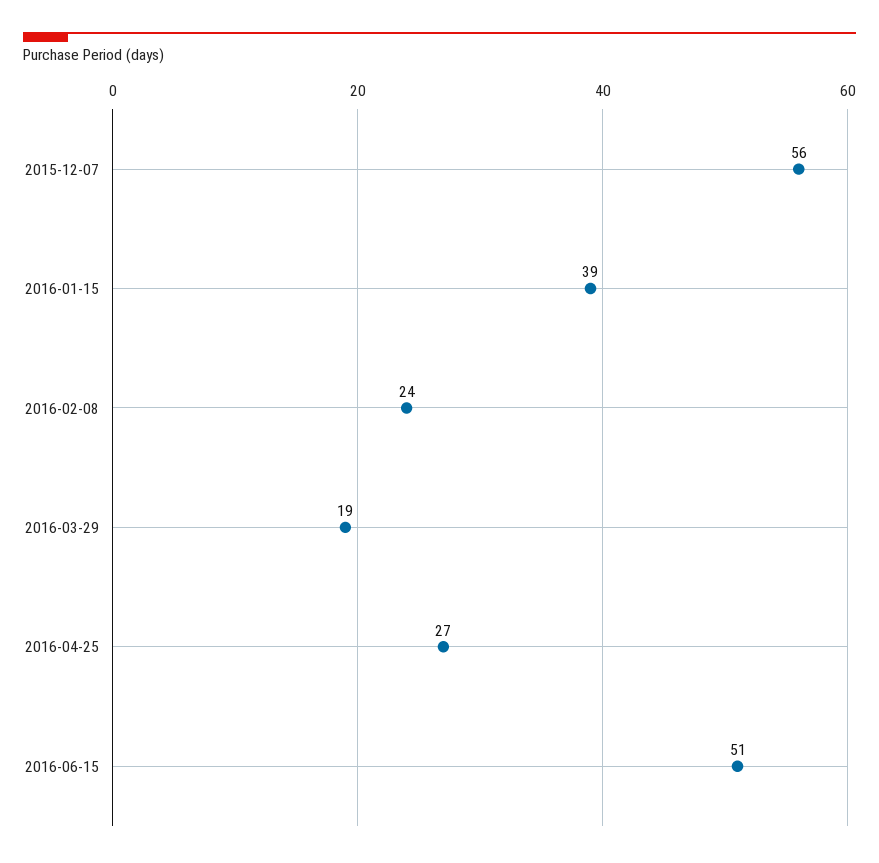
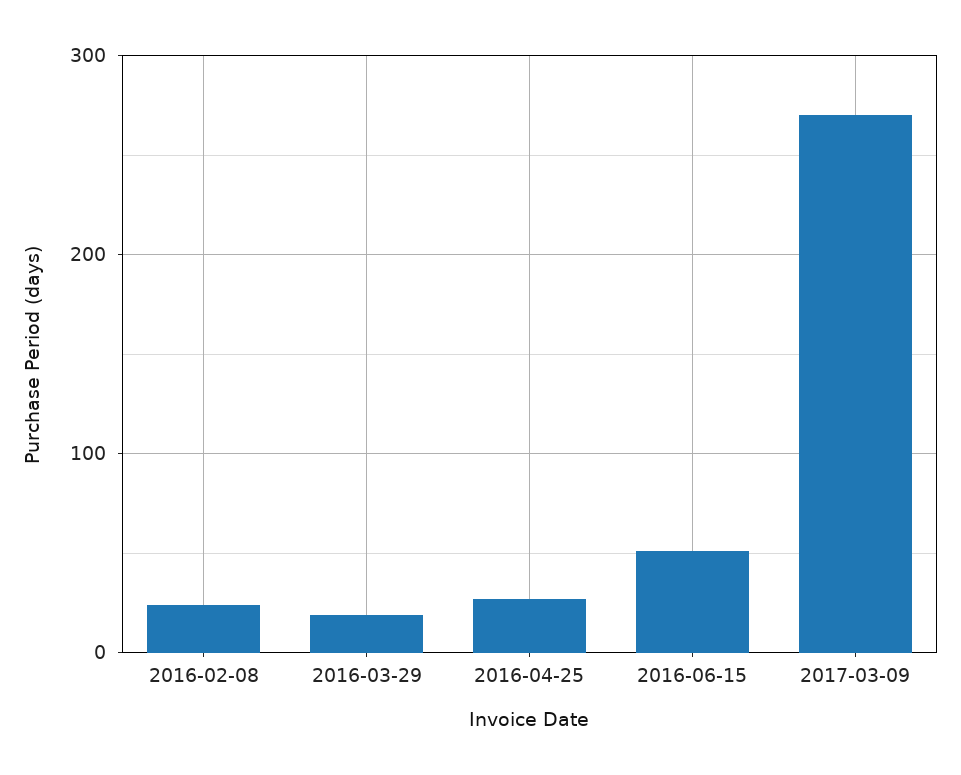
2015-12-07: 56 -> none
2016-01-15: 39 -> none
2017-03-09: none -> 270

